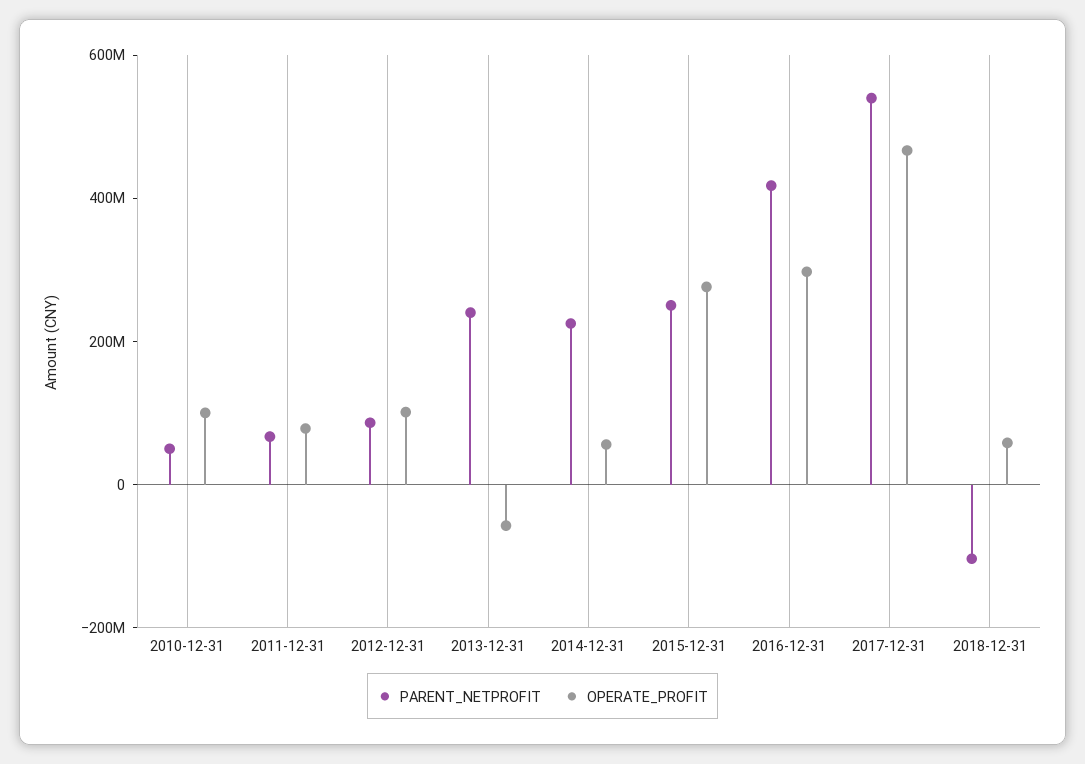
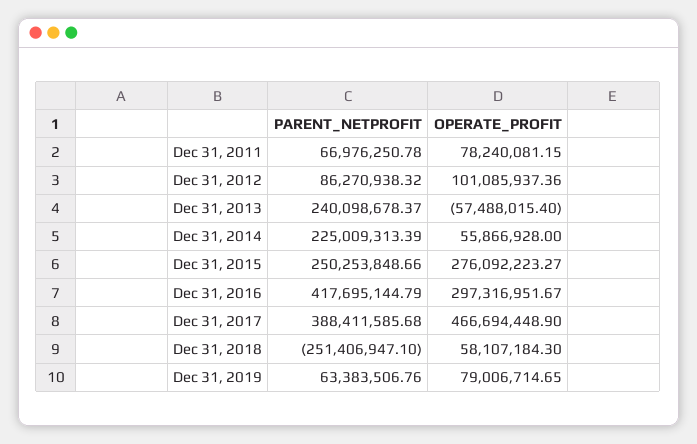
PARENT_NETPROFIT, 2010-12-31: 50000000 -> none
OPERATE_PROFIT, 2010-12-31: 100000000 -> none
PARENT_NETPROFIT, 2017-12-31: 550000000 -> 388411585.68
PARENT_NETPROFIT, 2018-12-31: -100000000 -> -251406947.1
PARENT_NETPROFIT, Dec 31, 2019: none -> 63383506.76
OPERATE_PROFIT, Dec 31, 2019: none -> 79006714.65

